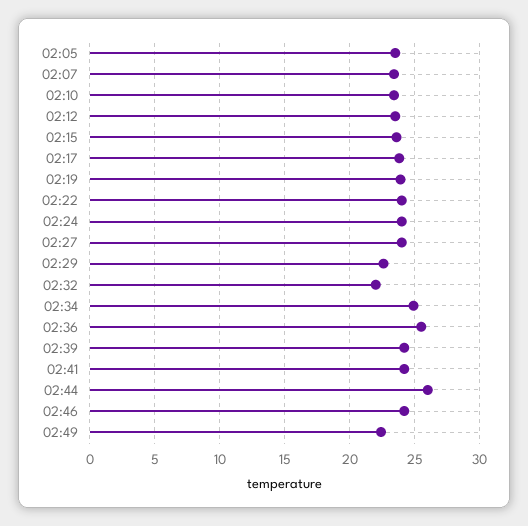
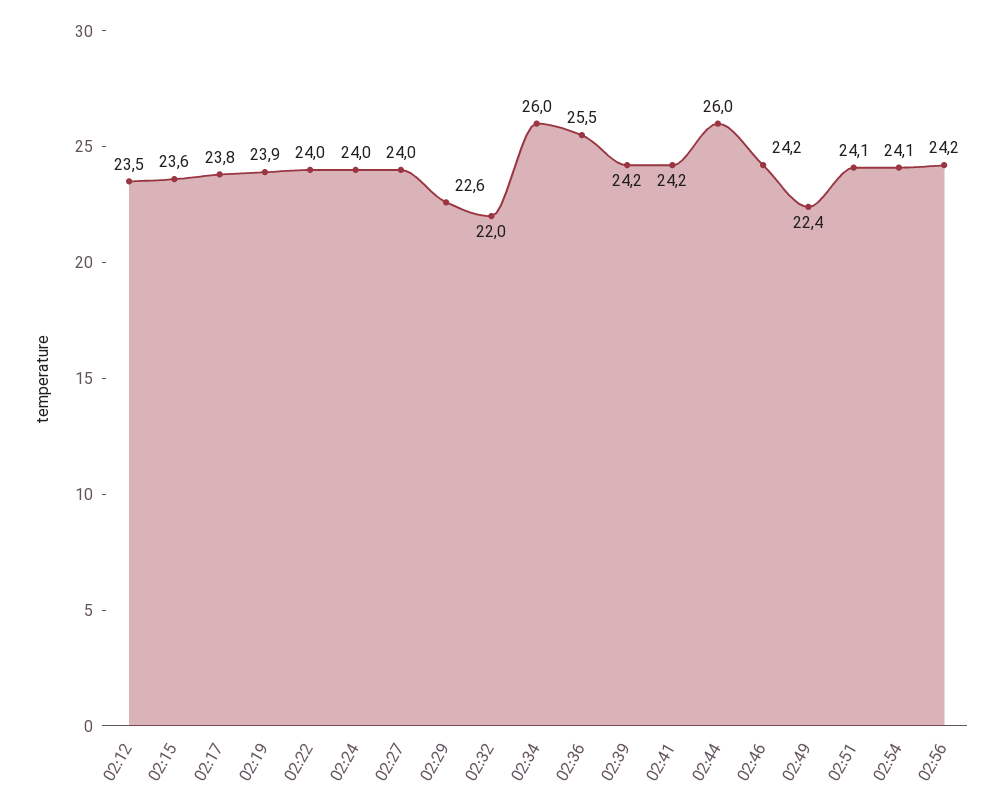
02:05: 23.5 -> none
02:07: 23.5 -> none
02:10: 23.5 -> none
02:34: 25 -> 26
02:51: none -> 24.1
02:54: none -> 24.1
02:56: none -> 24.2

